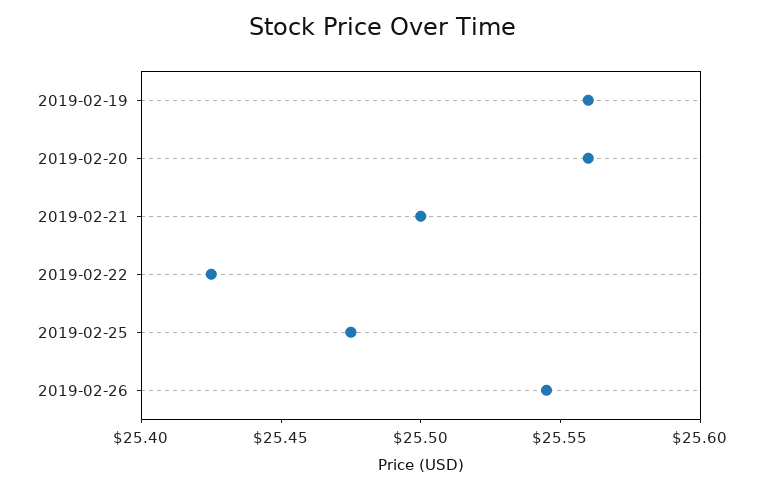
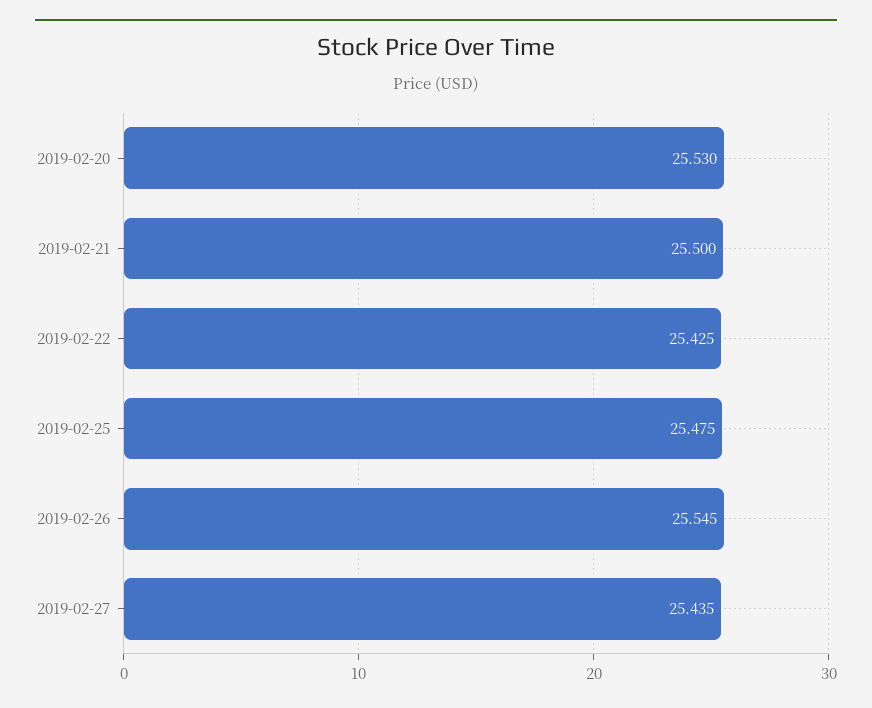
2019-02-19: 25.56 -> none
2019-02-20: 25.56 -> 25.53
2019-02-27: none -> 25.435

